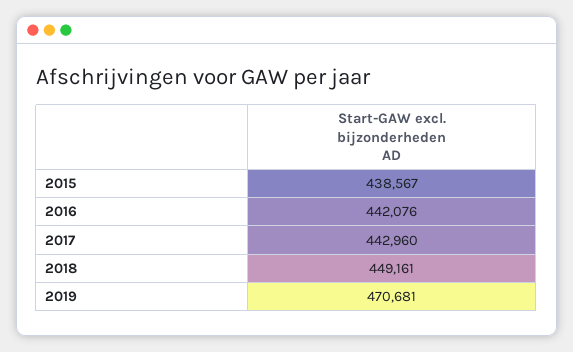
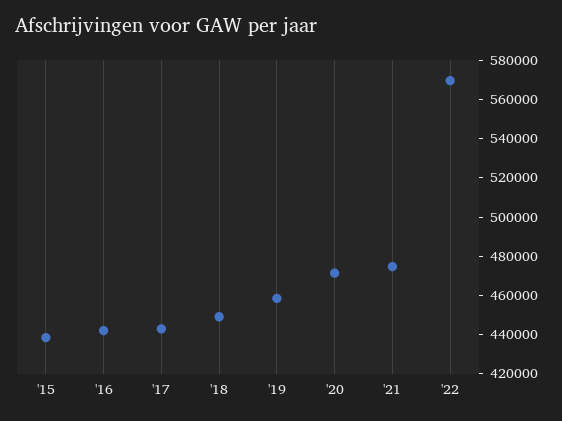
2019: 470681 -> 460000
'20: none -> 470000
'21: none -> 475000
'22: none -> 570000

